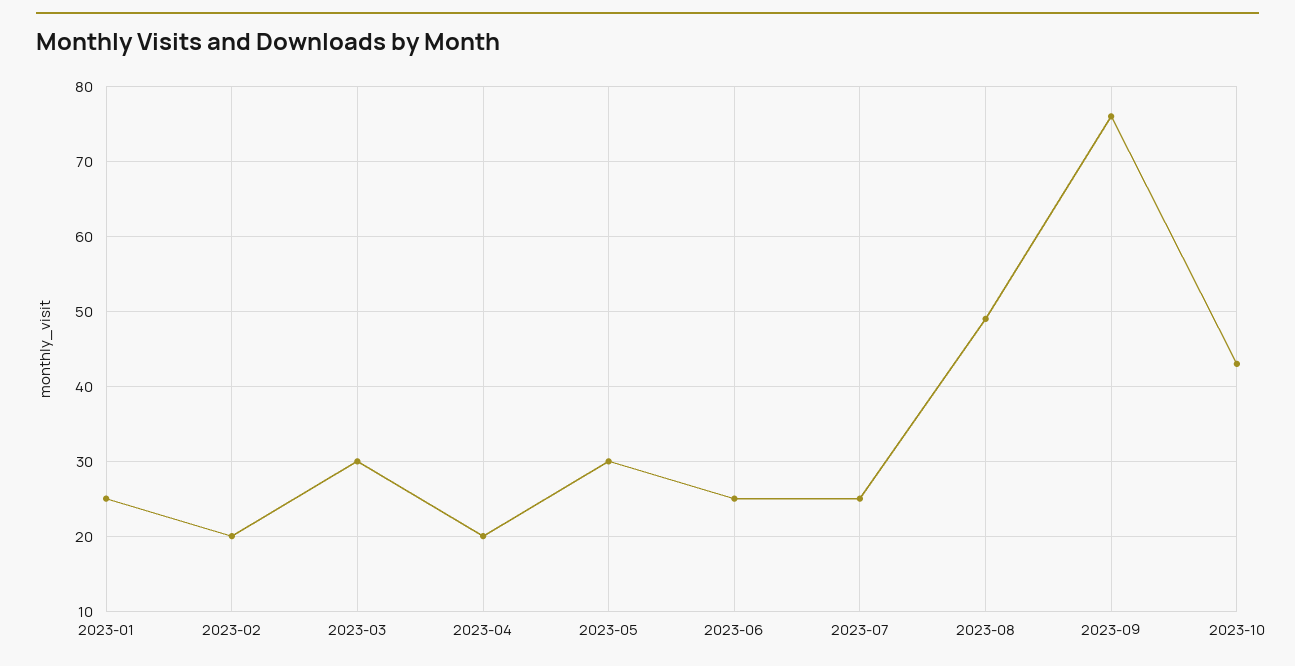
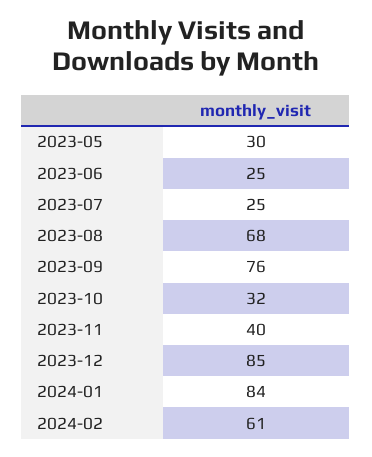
2023-01: 25 -> none
2023-02: 20 -> none
2023-03: 30 -> none
2023-04: 20 -> none
2023-08: 49 -> 68
2023-10: 43 -> 32
2023-11: none -> 40
2023-12: none -> 85
2024-01: none -> 84
2024-02: none -> 61

